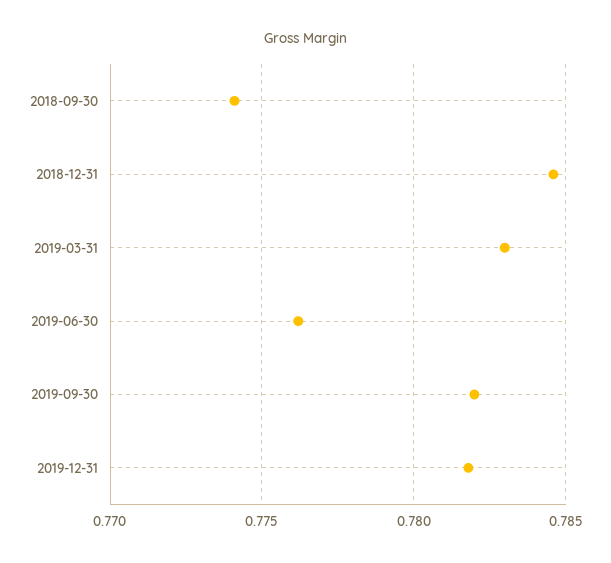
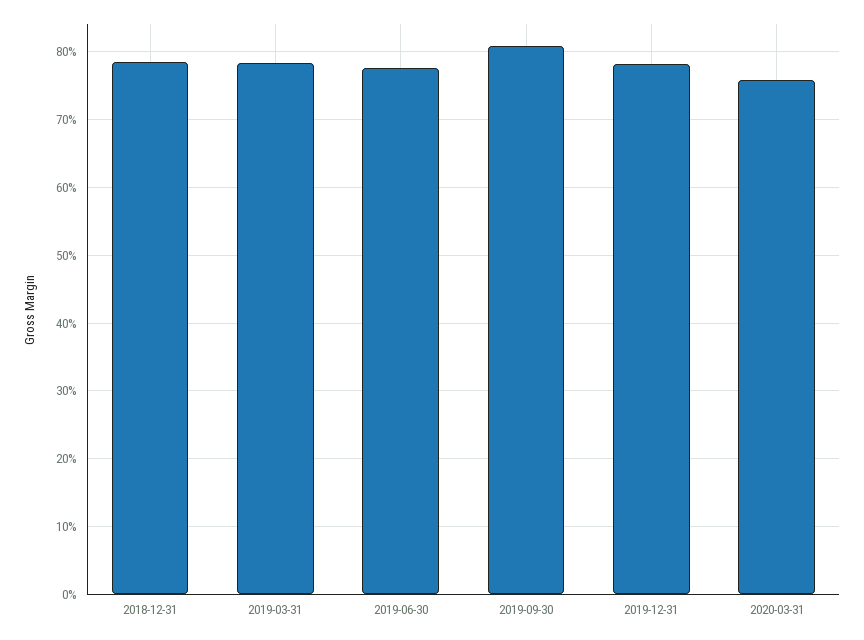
2018-09-30: 0.774 -> none
2019-09-30: 0.782 -> 0.81
2020-03-31: none -> 0.76

